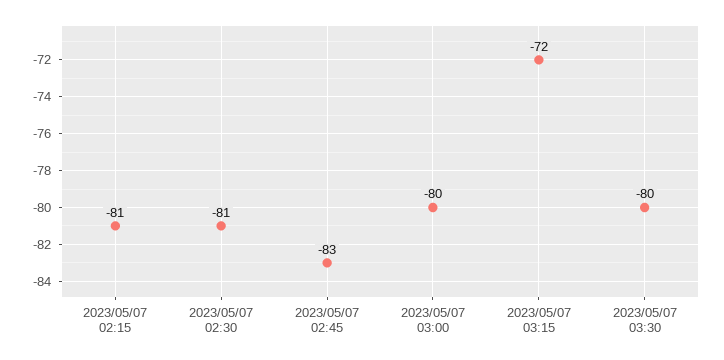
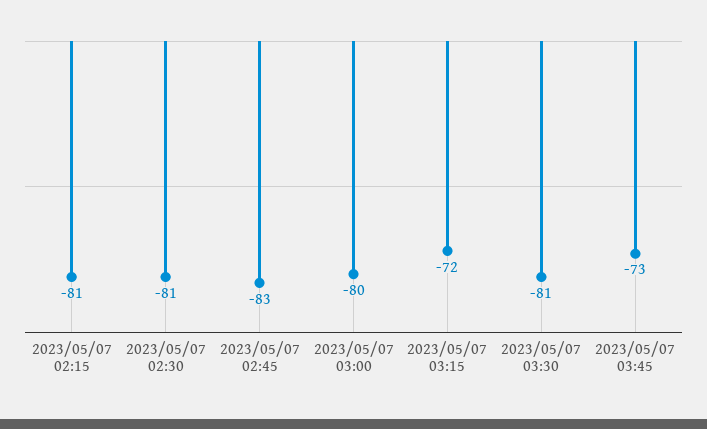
2023/05/07 03:30: -80 -> -81
2023/05/07 03:45: none -> -73

